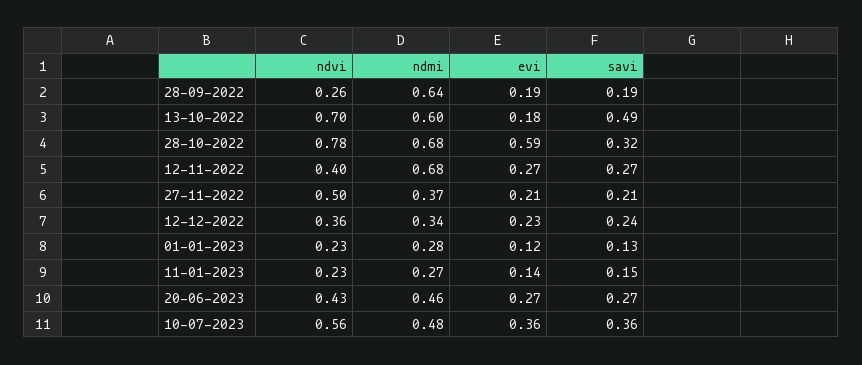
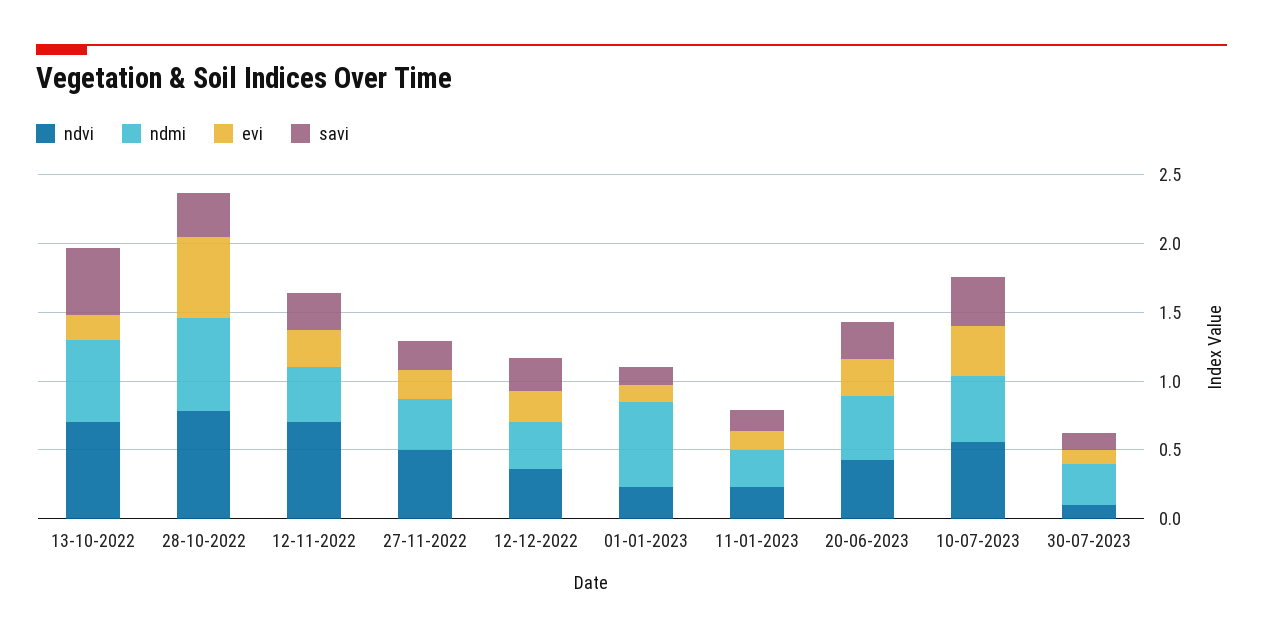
ndvi, 28-09-2022: 0.26 -> none
ndmi, 28-09-2022: 0.64 -> none
evi, 28-09-2022: 0.19 -> none
savi, 28-09-2022: 0.19 -> none
ndvi, 12-11-2022: 0.4 -> 0.7
ndmi, 12-11-2022: 0.68 -> 0.4
ndmi, 01-01-2023: 0.28 -> 0.6
ndvi, 30-07-2023: none -> 0.1
ndmi, 30-07-2023: none -> 0.3
evi, 30-07-2023: none -> 0.1
savi, 30-07-2023: none -> 0.1

